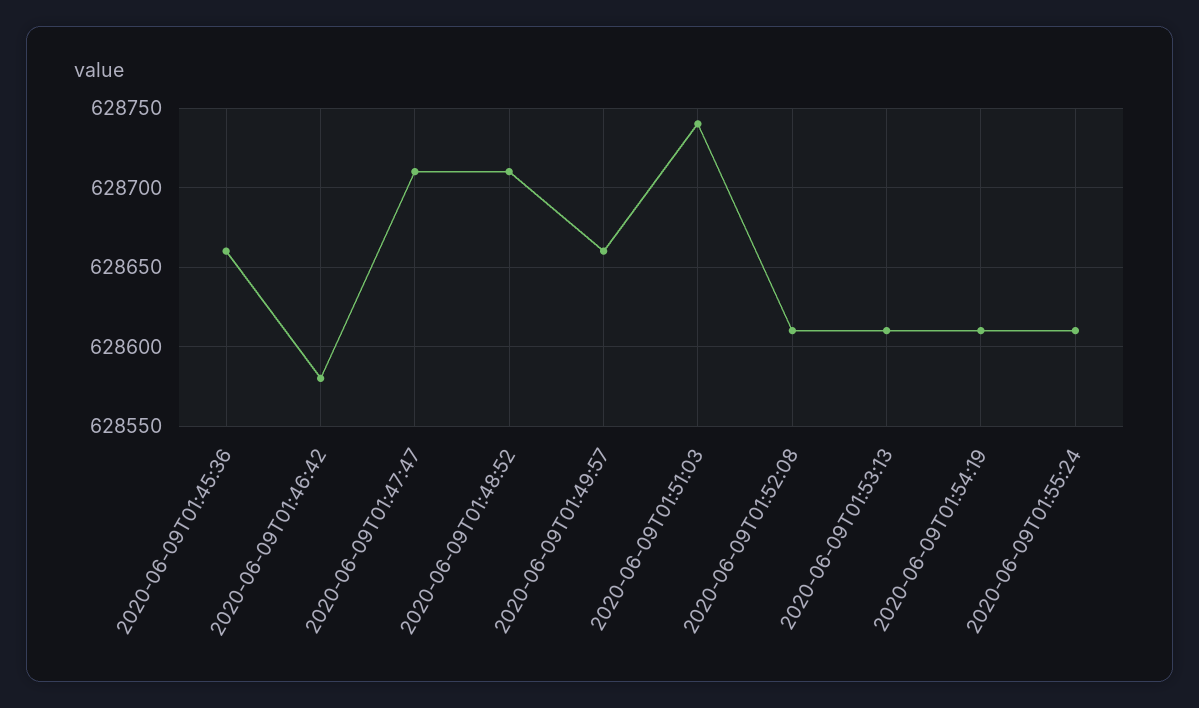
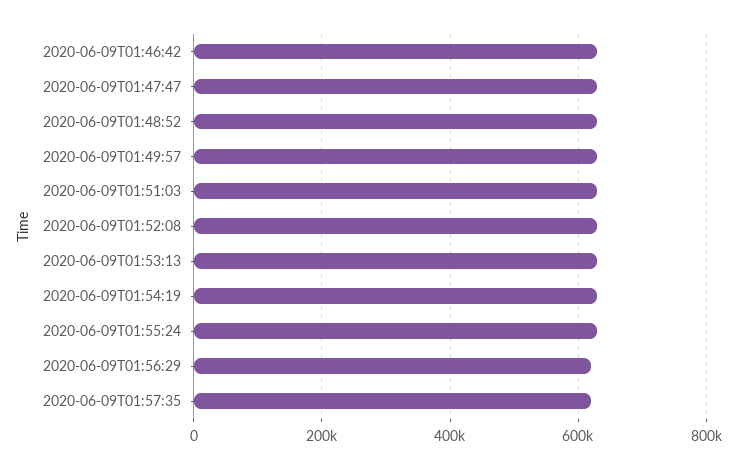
2020-06-09T01:45:36: 628660 -> none
2020-06-09T01:56:29: none -> 620000
2020-06-09T01:57:35: none -> 620000

